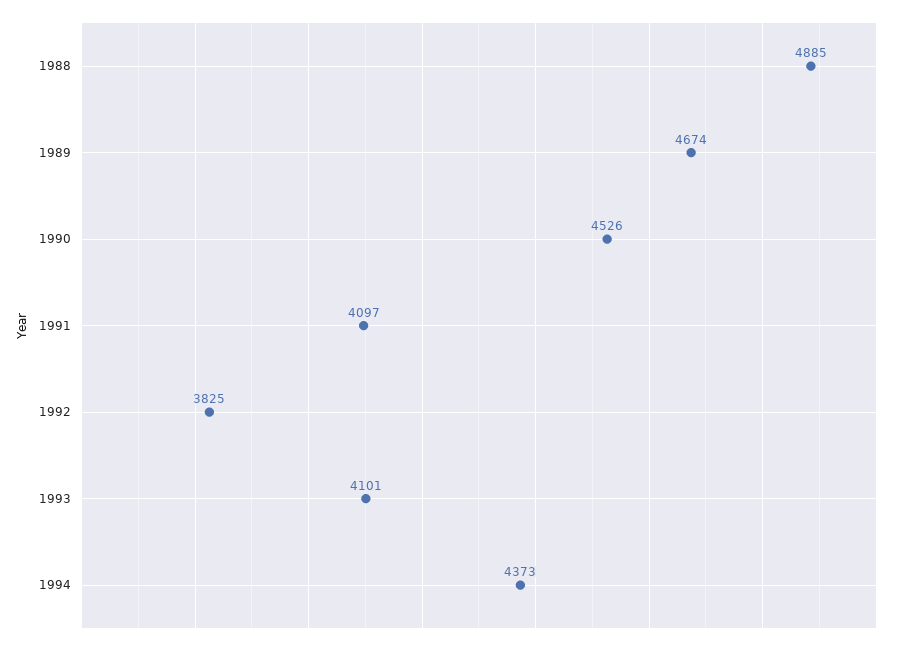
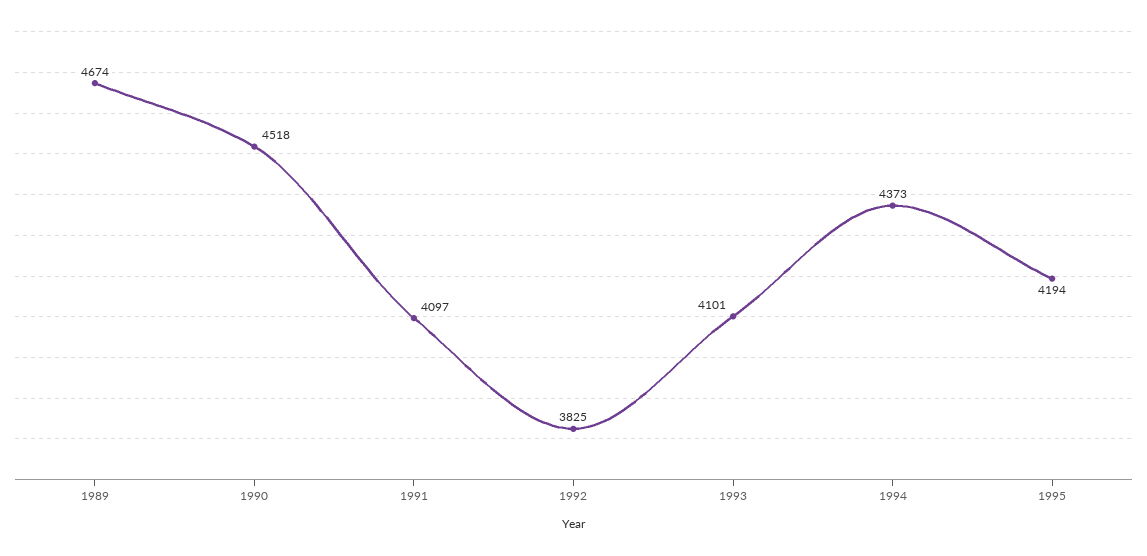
1988: 4885 -> none
1990: 4526 -> 4518
1995: none -> 4194

